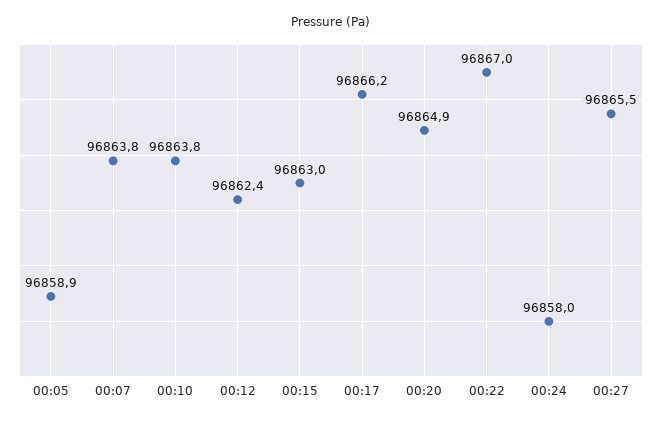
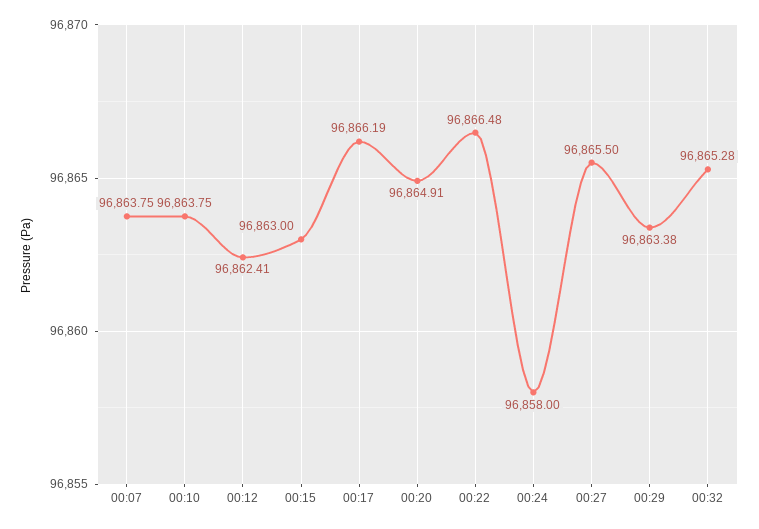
00:05: 96858.9 -> none
00:22: 96867 -> 96866.48
00:29: none -> 96863.38
00:32: none -> 96865.28

